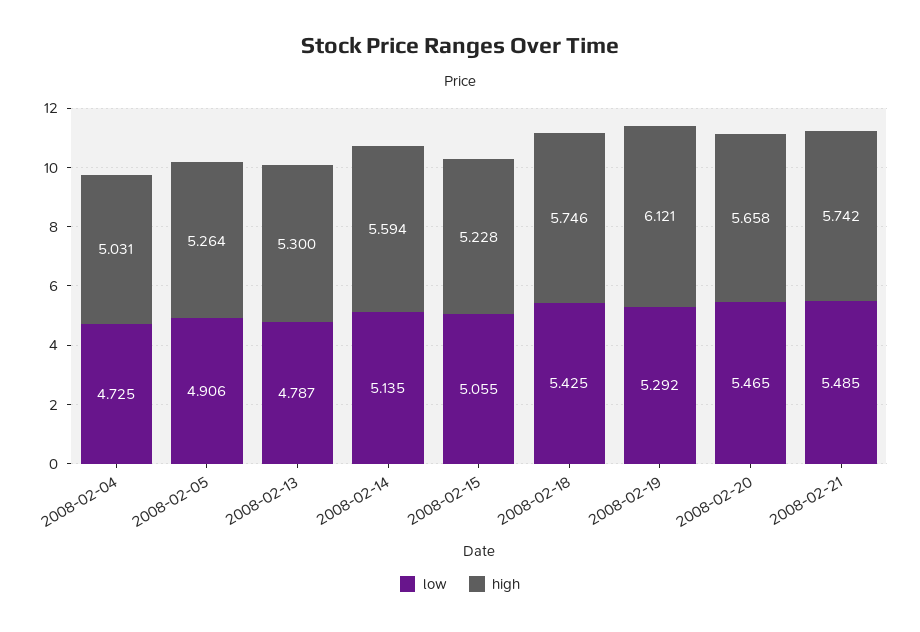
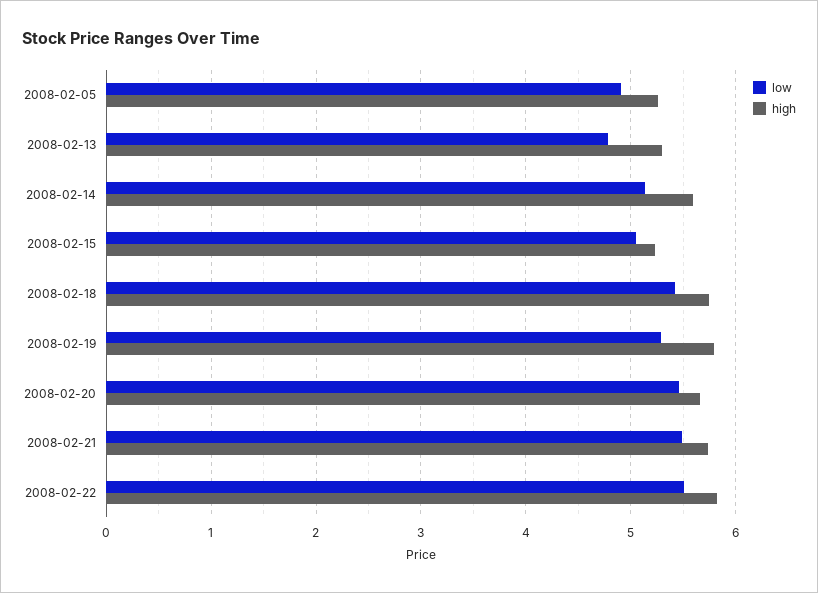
low, 2008-02-04: 4.725 -> none
high, 2008-02-04: 5.031 -> none
high, 2008-02-19: 6.121 -> 5.8
low, 2008-02-22: none -> 5.5
high, 2008-02-22: none -> 5.8

